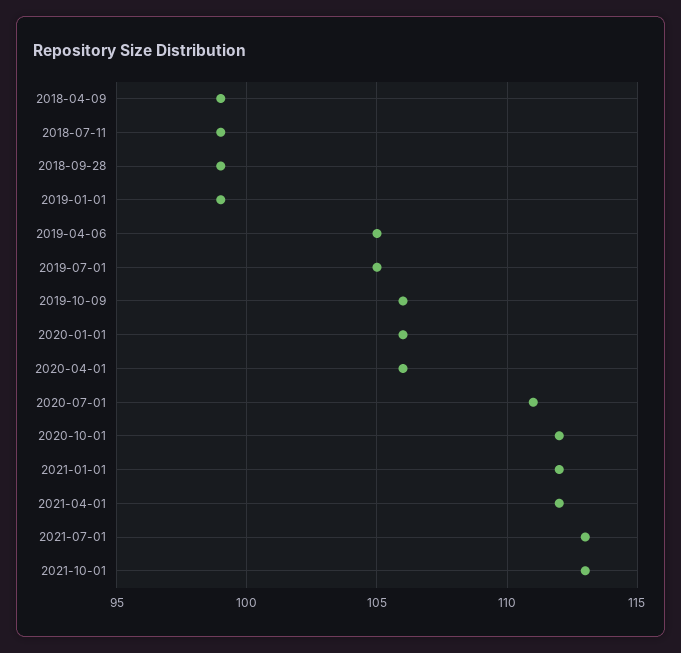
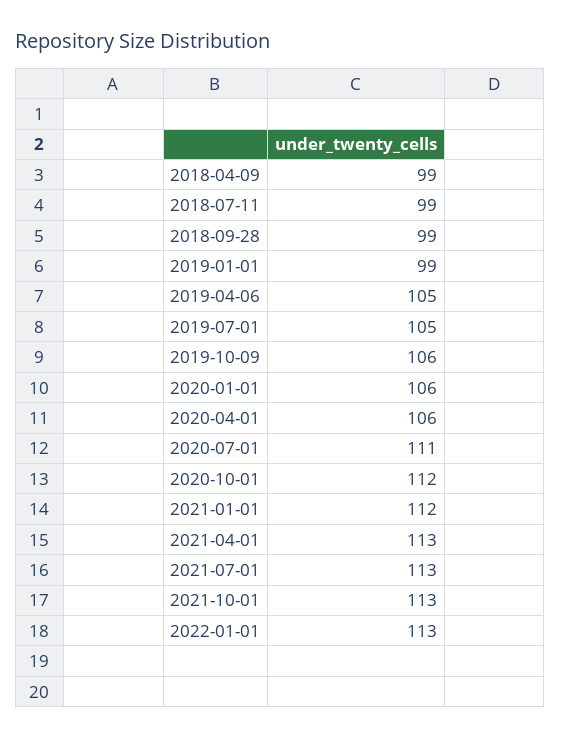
2021-04-01: 112 -> 113
2022-01-01: none -> 113

